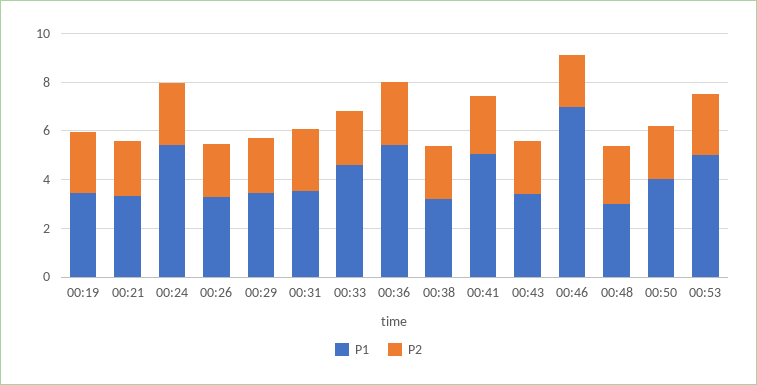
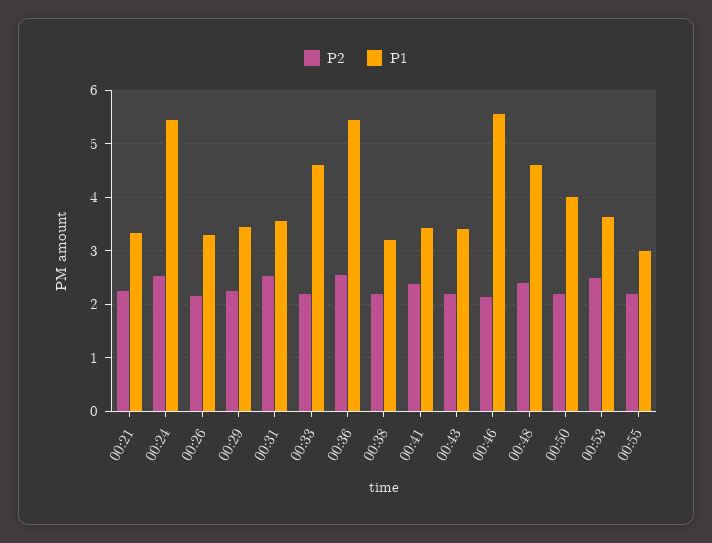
P1, 00:19: 3.5 -> none
P2, 00:19: 2.5 -> none
P1, 00:41: 5 -> 3.4
P1, 00:46: 7 -> 5.6
P1, 00:48: 3 -> 4.6
P1, 00:53: 5 -> 3.6
P2, 00:55: none -> 2.2
P1, 00:55: none -> 3

